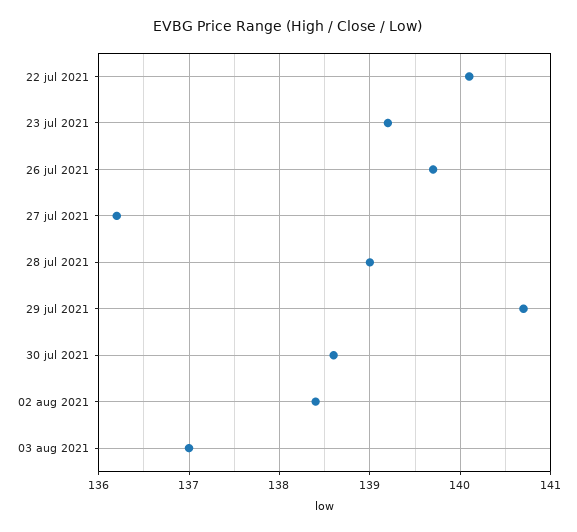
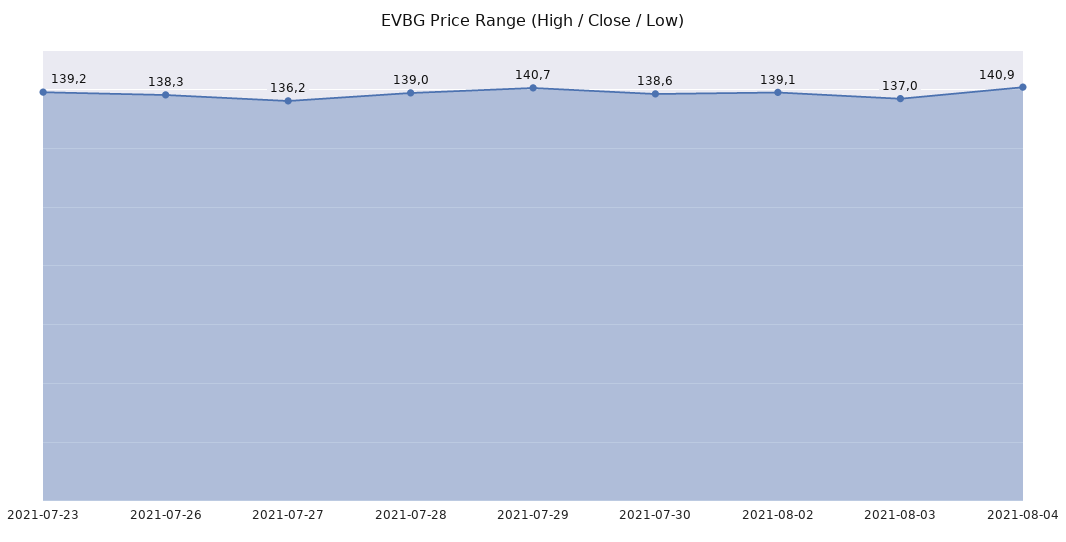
22 jul 2021: 140.1 -> none
26 jul 2021: 139.7 -> 138.3
02 aug 2021: 138.4 -> 139.1
2021-08-04: none -> 140.9

